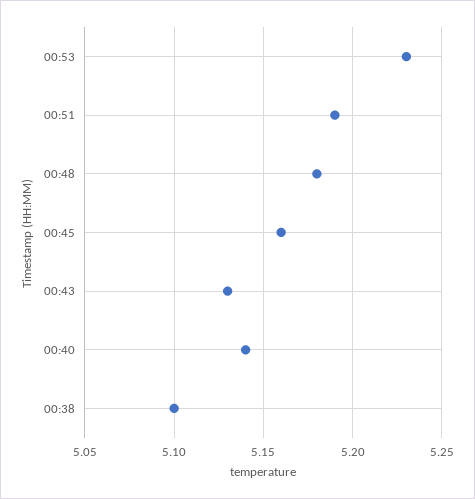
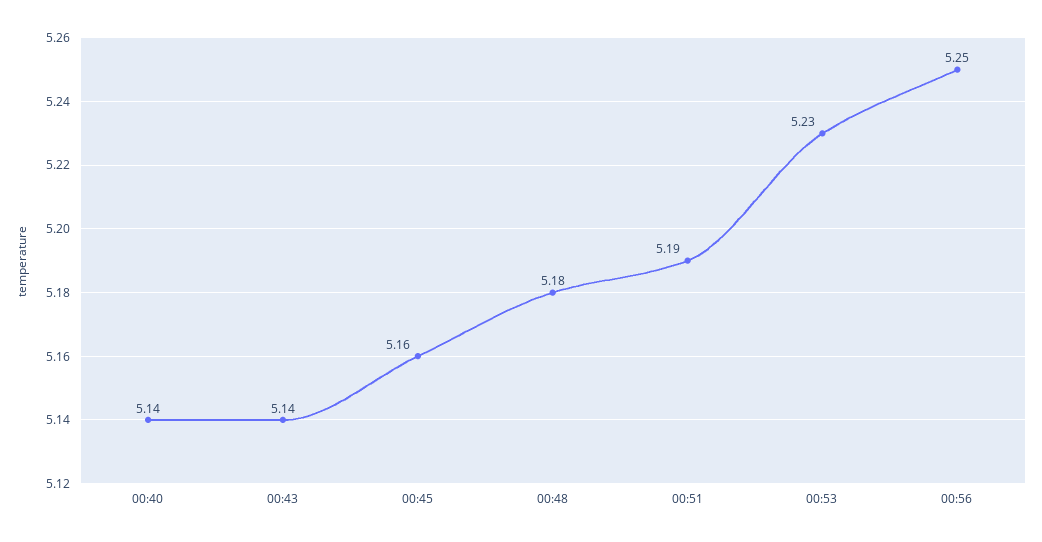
00:43: 5.13 -> 5.14
00:38: 5.1 -> none
00:56: none -> 5.25

